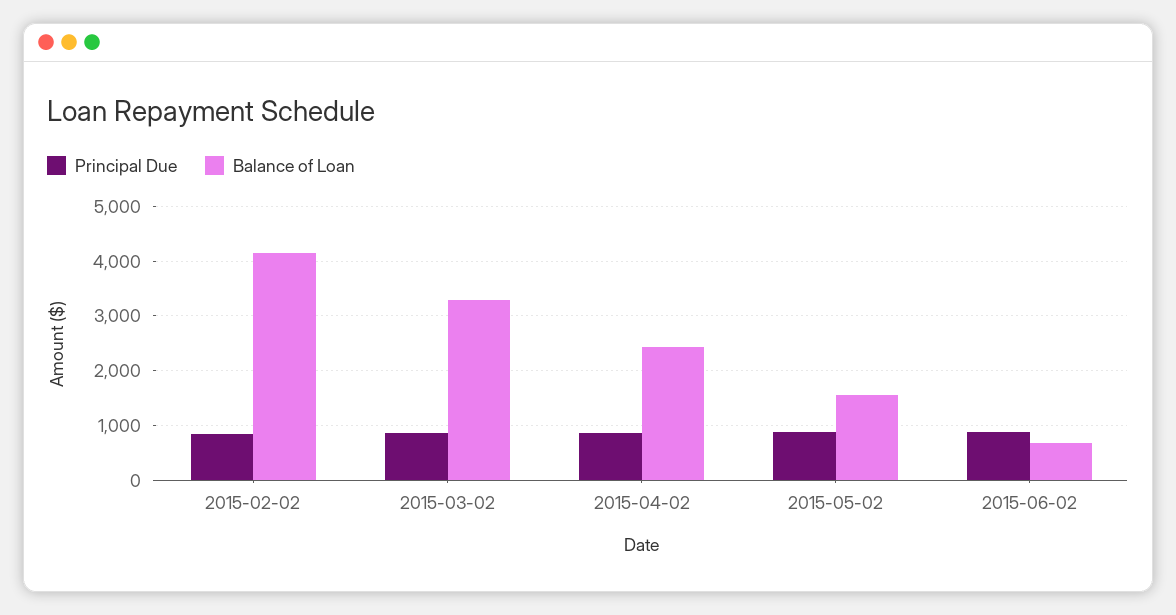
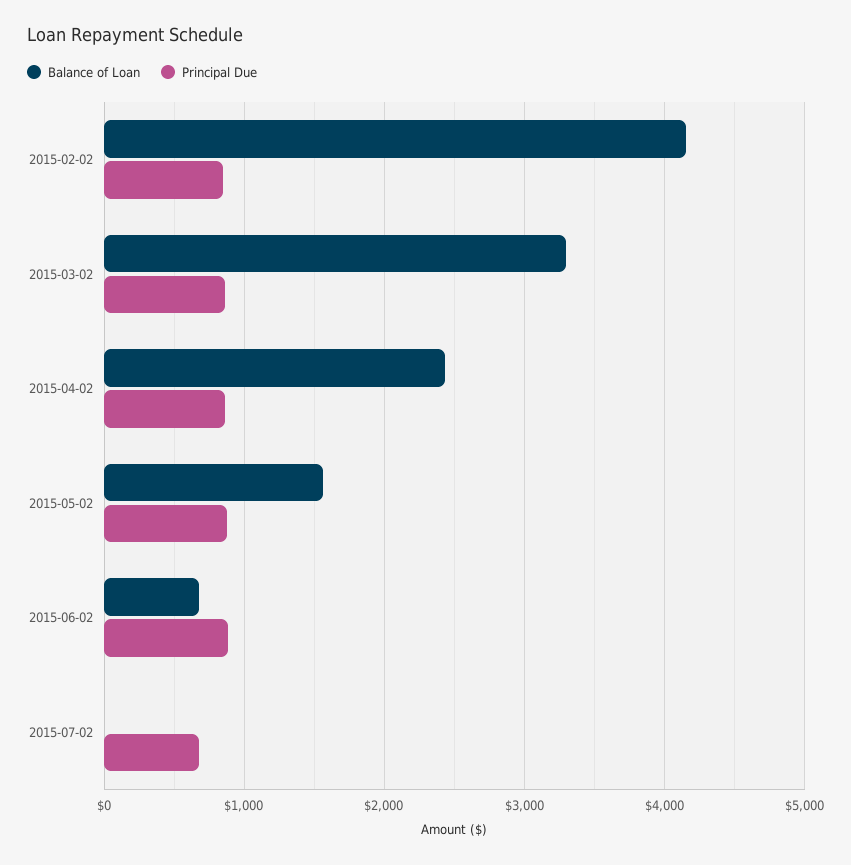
Balance of Loan, 2015-07-02: none -> 0
Principal Due, 2015-07-02: none -> 700

